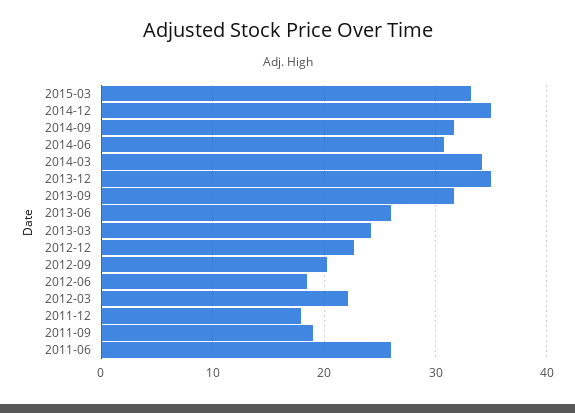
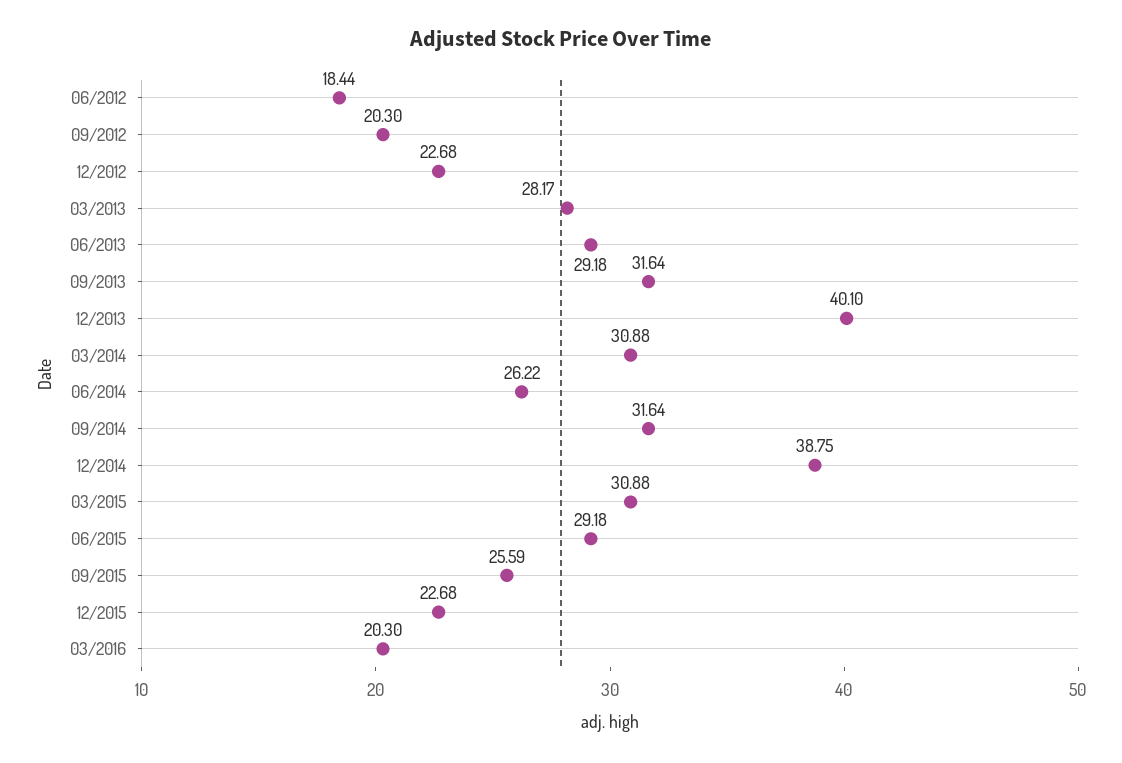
2015-03: 33 -> 30.88
2014-12: 35 -> 38.75
2014-06: 31 -> 26.22
2014-03: 34 -> 30.88
2013-12: 35 -> 40.1
2013-06: 26 -> 29.18
2013-03: 24 -> 28.17
2012-03: 22 -> none
2011-12: 18 -> none
2011-09: 19 -> none
2011-06: 26 -> none
06/2015: none -> 29.18
09/2015: none -> 25.59
12/2015: none -> 22.68
03/2016: none -> 20.3

